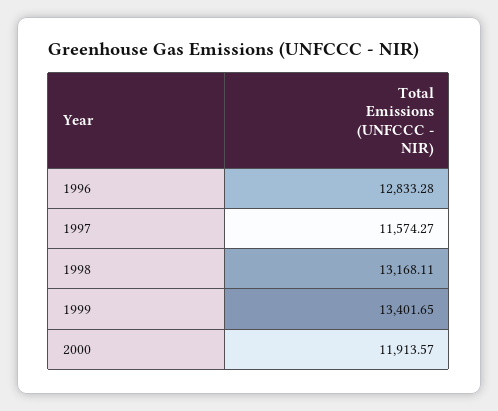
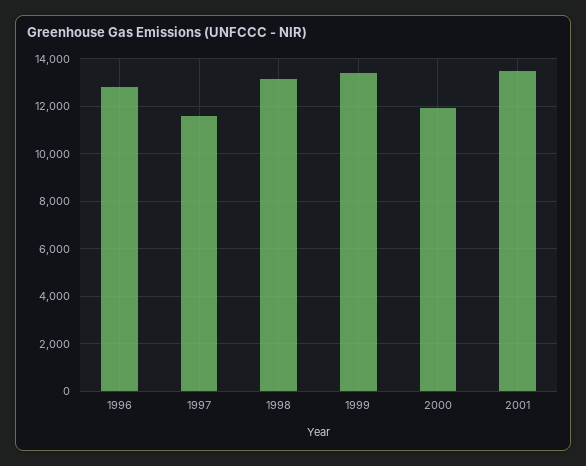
2001: none -> 13500

